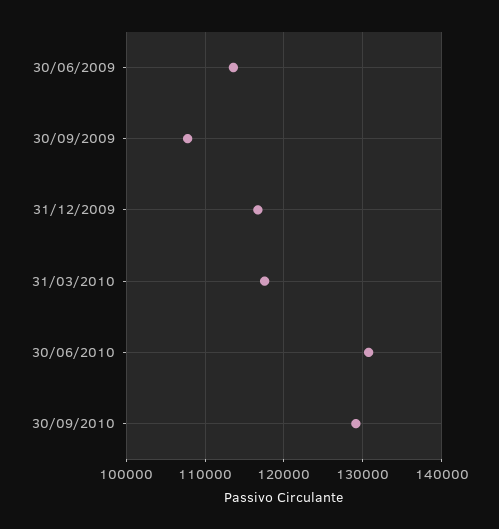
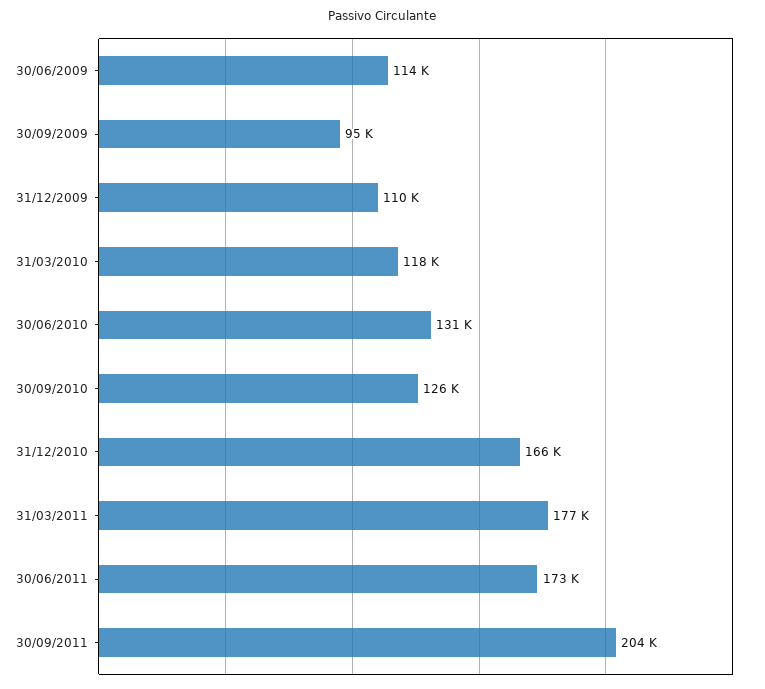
30/09/2009: 108000 -> 95000
31/12/2009: 117000 -> 110000
30/09/2010: 129000 -> 126000
31/12/2010: none -> 166000
31/03/2011: none -> 177000
30/06/2011: none -> 173000
30/09/2011: none -> 204000

